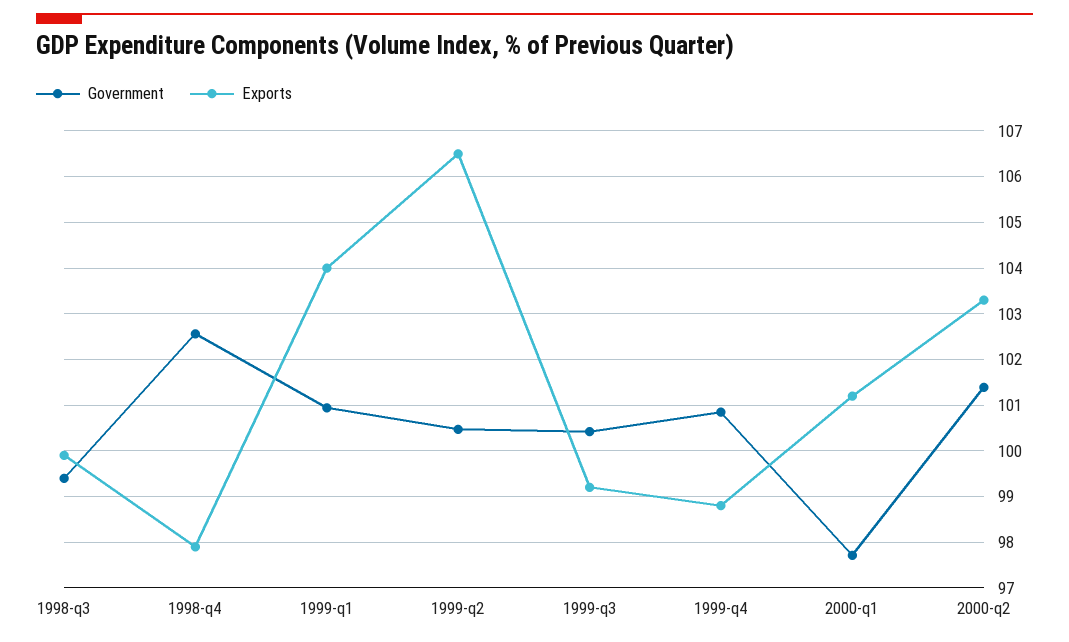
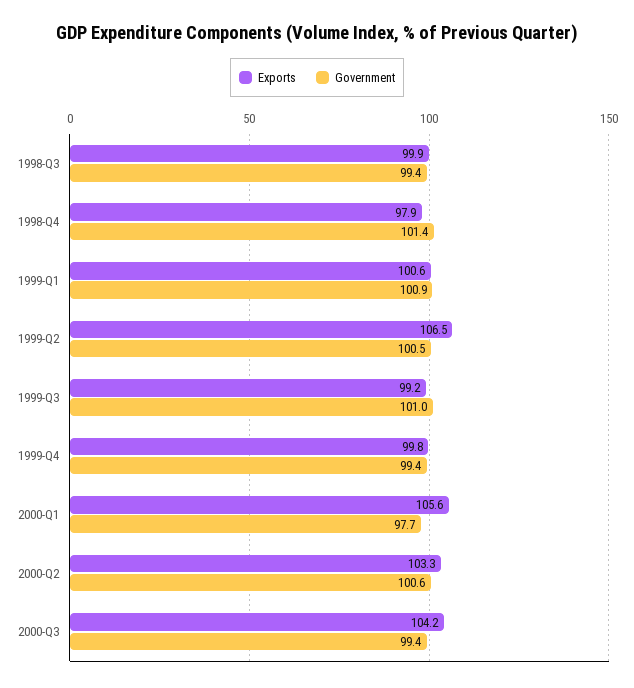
Government, 1998-q4: 102.6 -> 101.4
Exports, 1999-q1: 104 -> 100.6
Government, 1999-q3: 100.4 -> 101
Government, 1999-q4: 100.8 -> 99.4
Exports, 1999-q4: 98.8 -> 99.8
Exports, 2000-q1: 101.2 -> 105.6
Government, 2000-q2: 101.4 -> 100.6
Exports, 2000-Q3: none -> 104.2
Government, 2000-Q3: none -> 99.4

